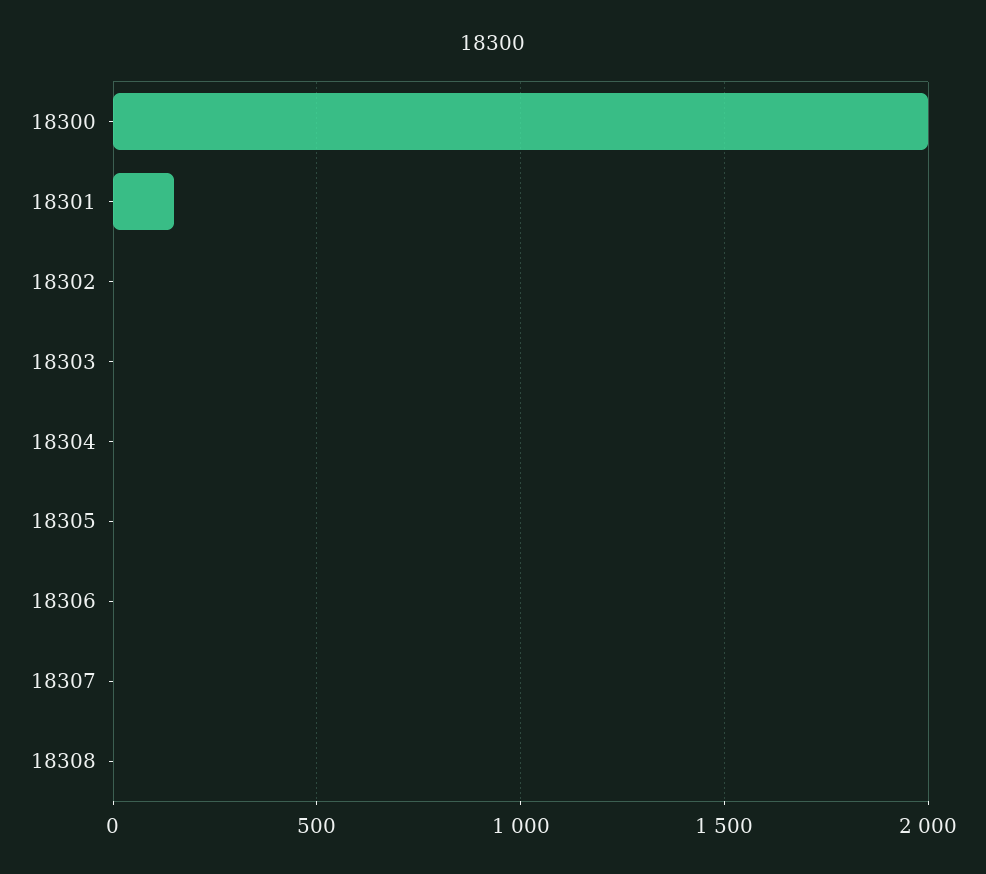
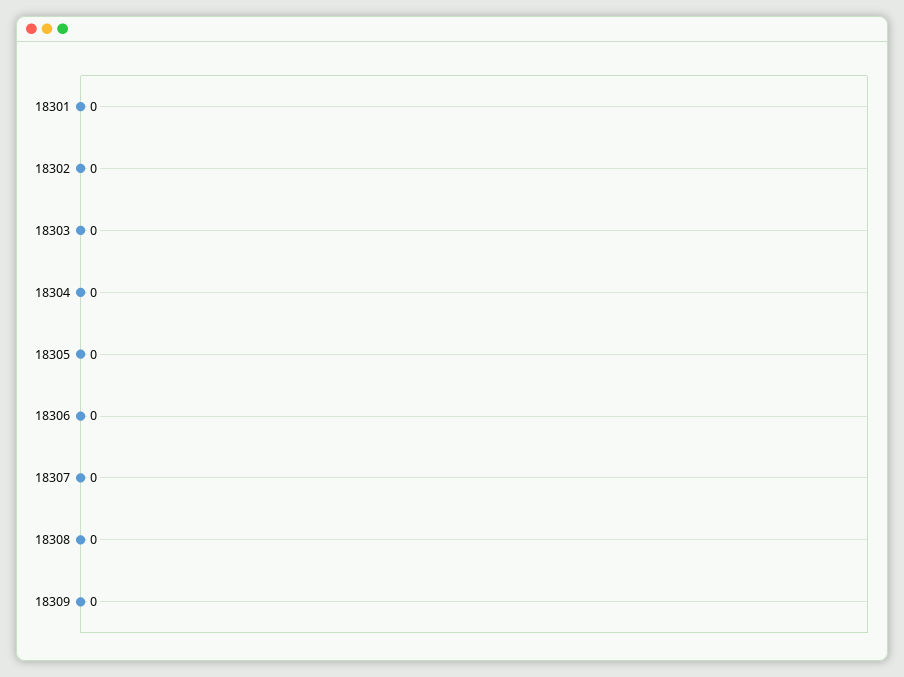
18300: 2000 -> none
18301: 150 -> 0
18309: none -> 0

